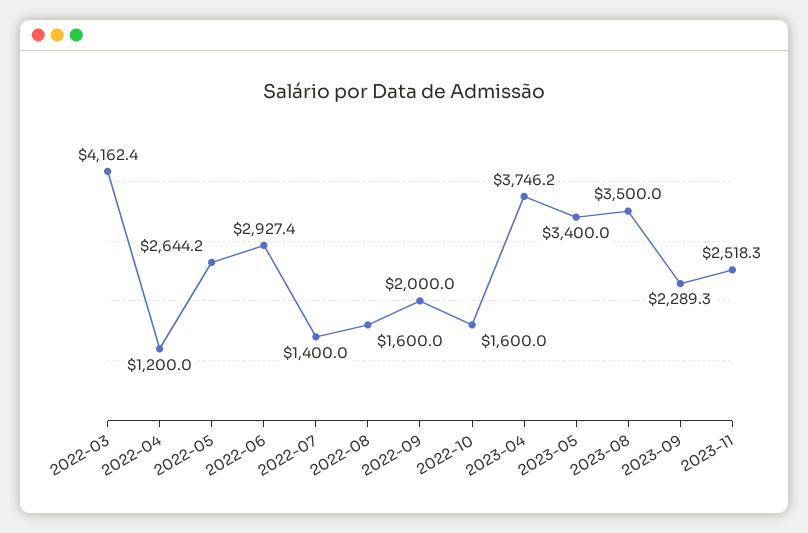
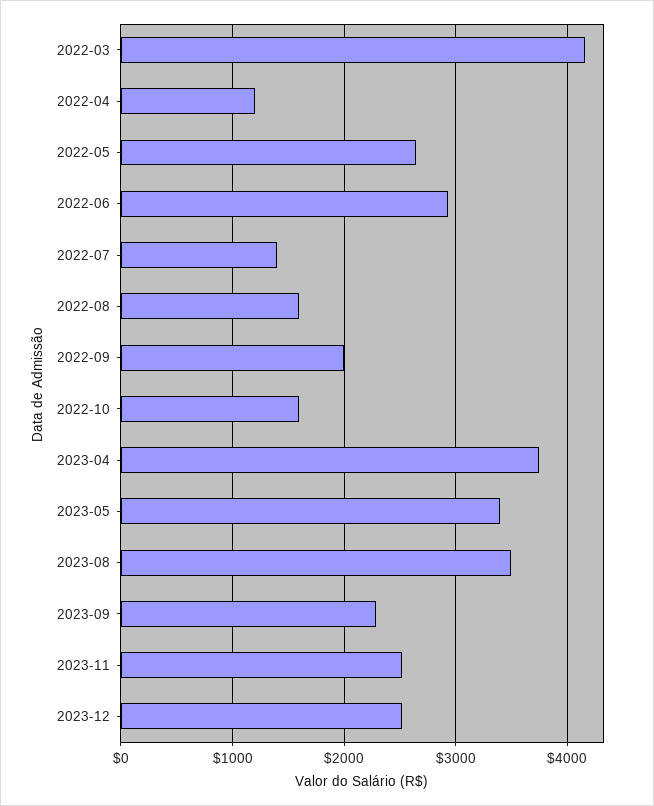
2023-12: none -> 2500

